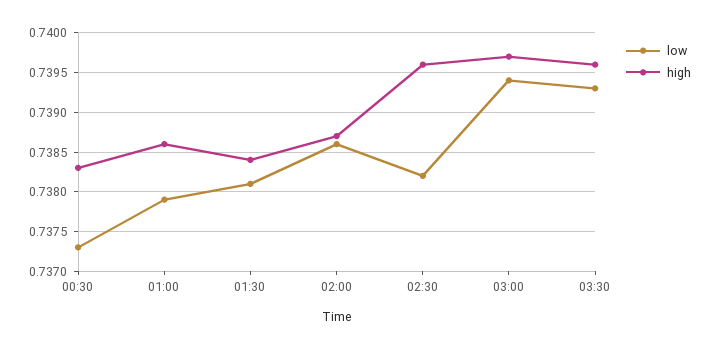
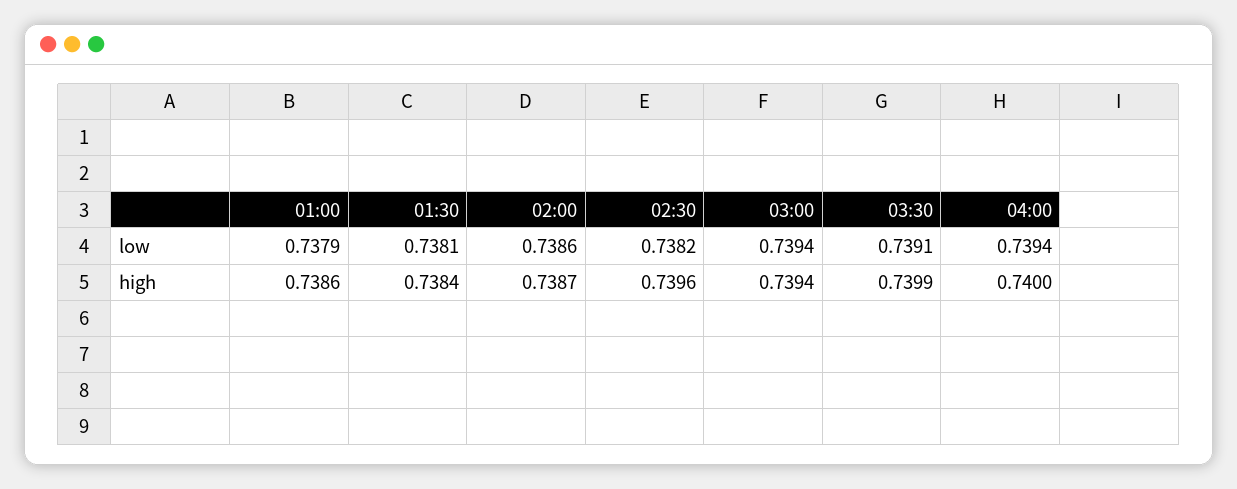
low, 00:30: 0.7373 -> none
high, 00:30: 0.7383 -> none
high, 03:00: 0.7397 -> 0.7394
low, 03:30: 0.7393 -> 0.7391
high, 03:30: 0.7396 -> 0.7399
low, 04:00: none -> 0.7394
high, 04:00: none -> 0.74

